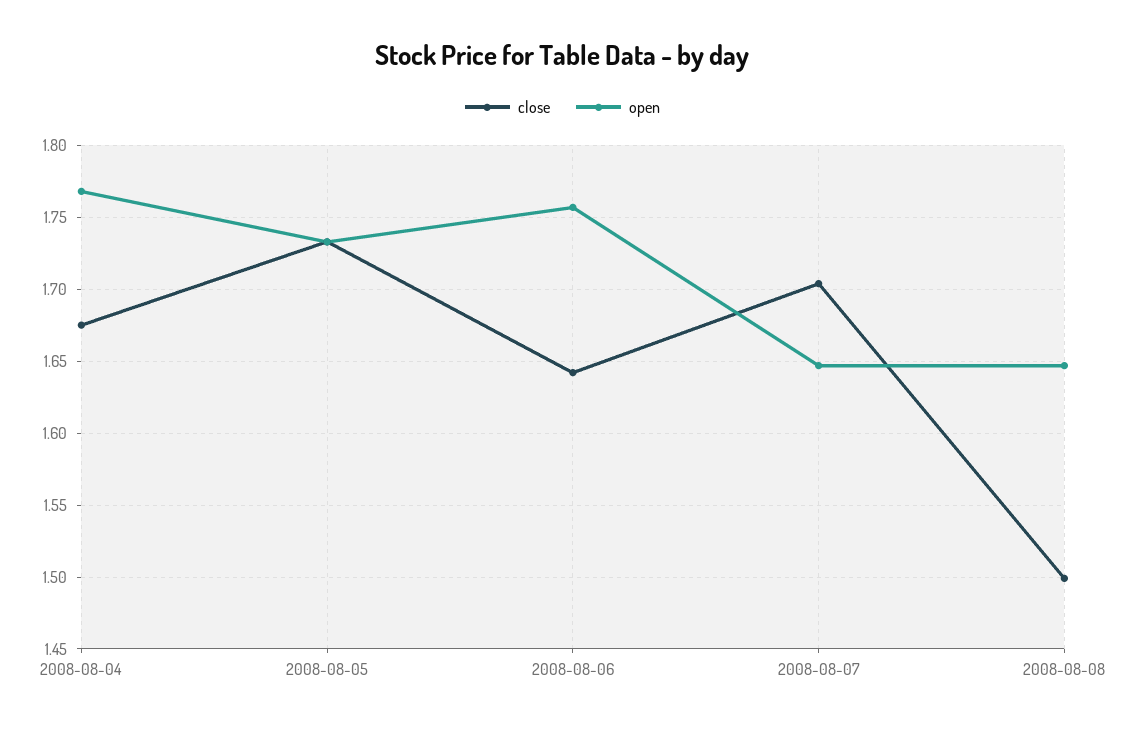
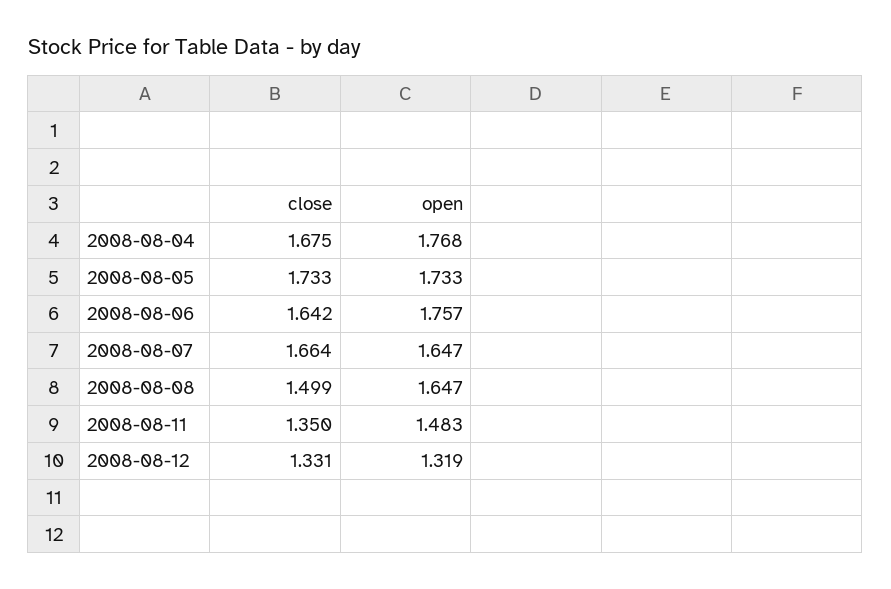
close, 2008-08-07: 1.705 -> 1.664
close, 2008-08-11: none -> 1.35
open, 2008-08-11: none -> 1.483
close, 2008-08-12: none -> 1.331
open, 2008-08-12: none -> 1.319

